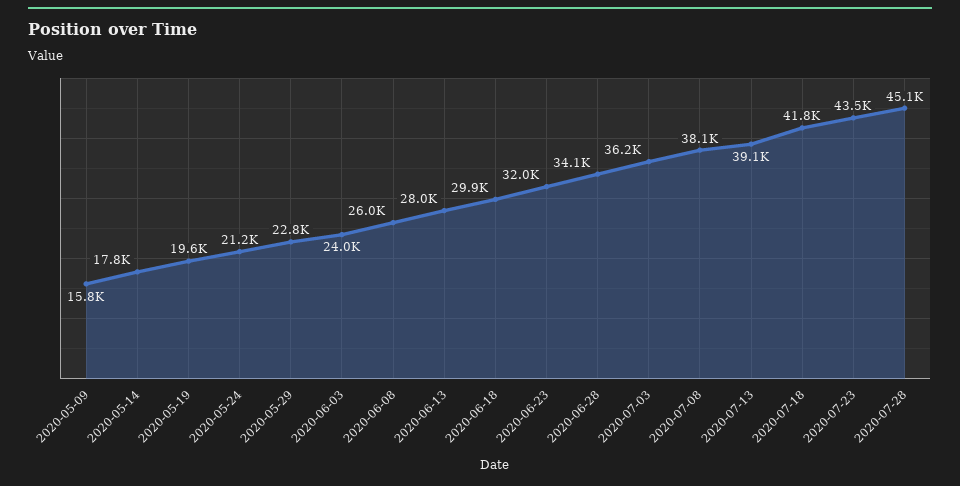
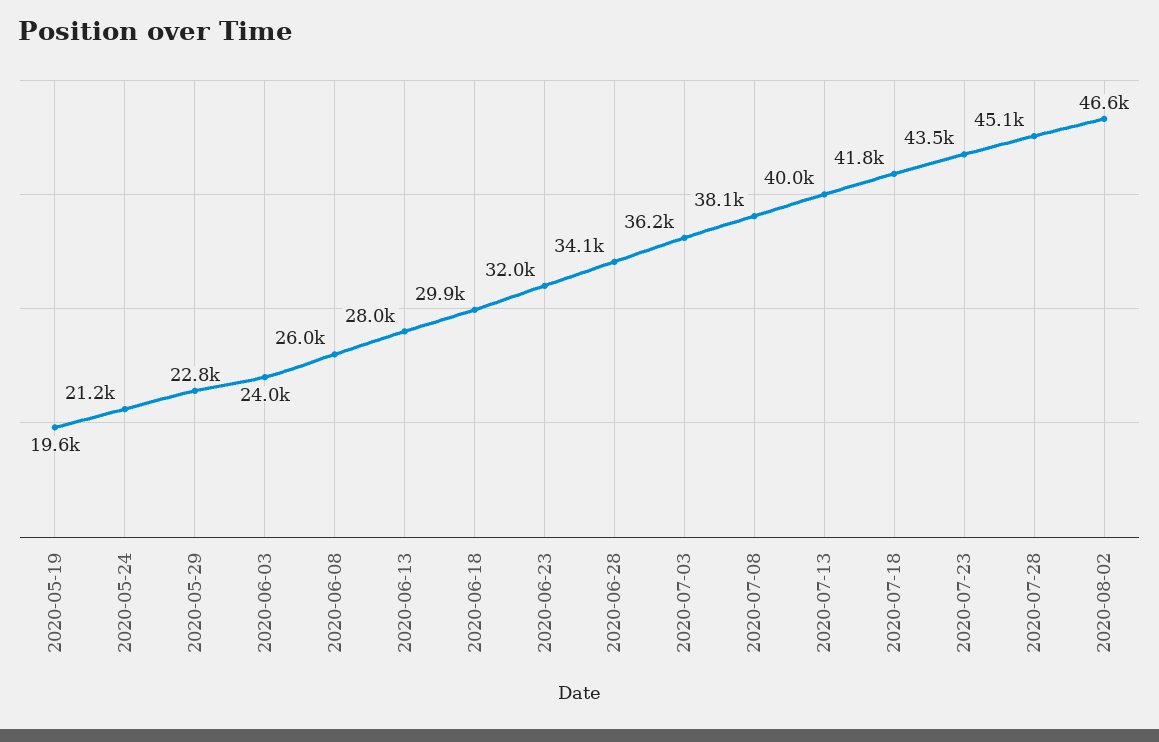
2020-05-09: 15800 -> none
2020-05-14: 17800 -> none
2020-07-13: 39100 -> 40000
2020-08-02: none -> 46600

